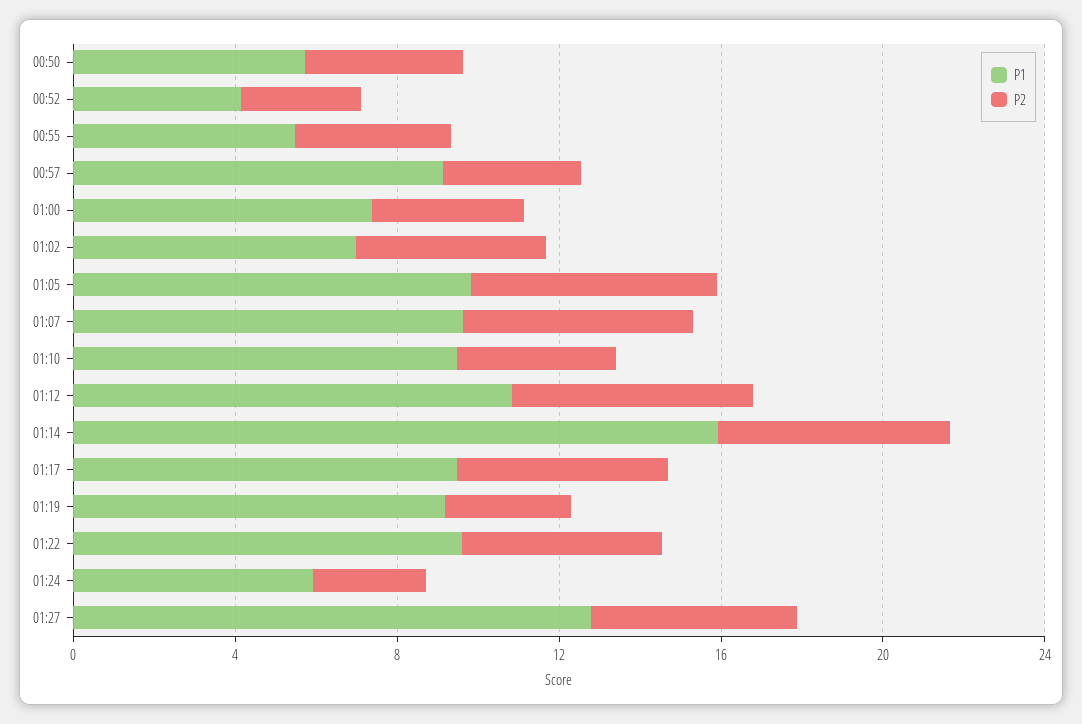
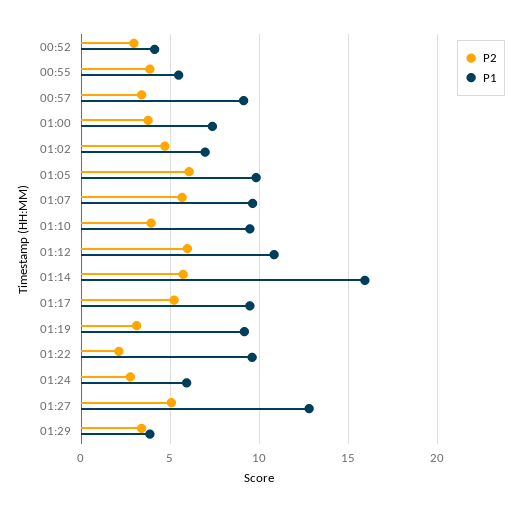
P1, 00:50: 6 -> none
P2, 00:50: 4 -> none
P2, 01:22: 5 -> 2
P2, 01:29: none -> 3.5
P1, 01:29: none -> 4

